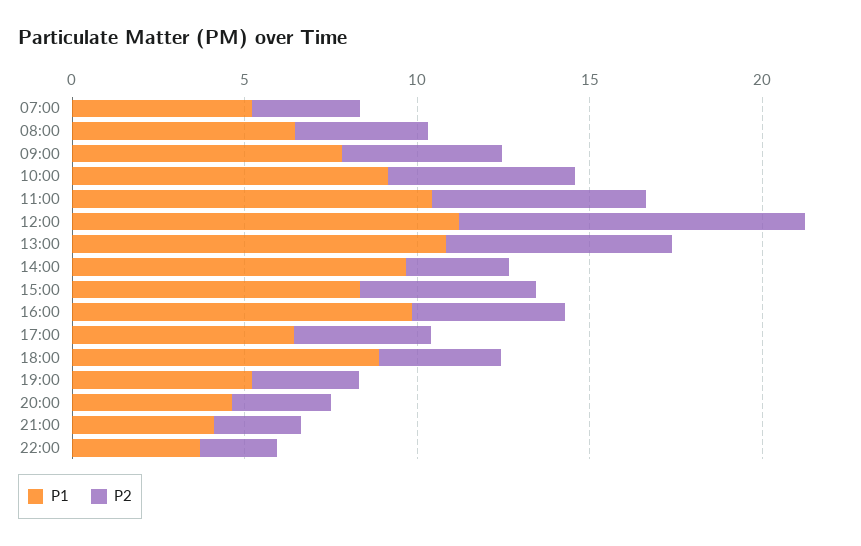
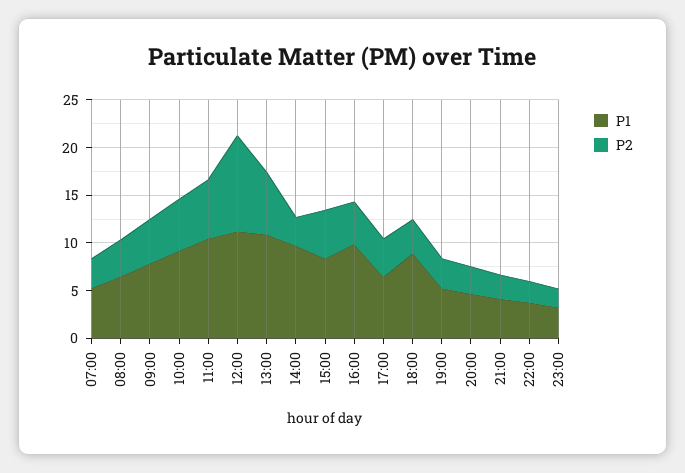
P1, 23:00: none -> 3
P2, 23:00: none -> 2

